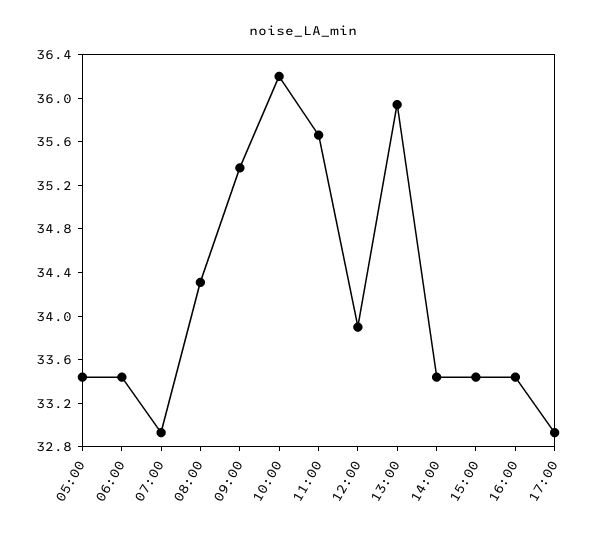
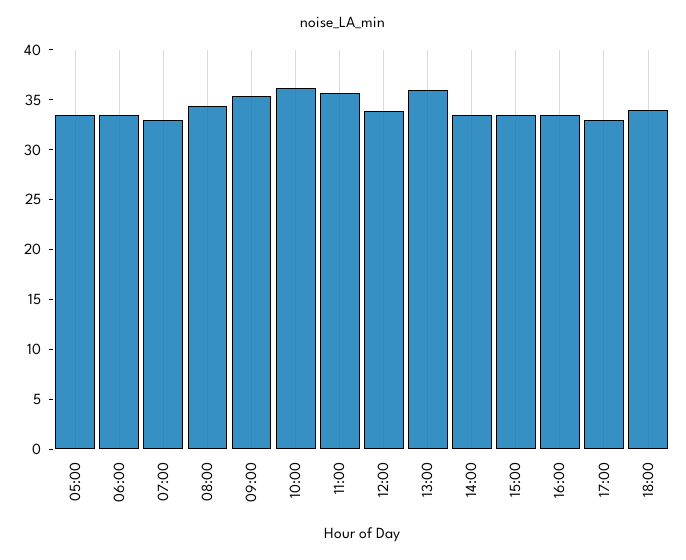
18:00: none -> 34

